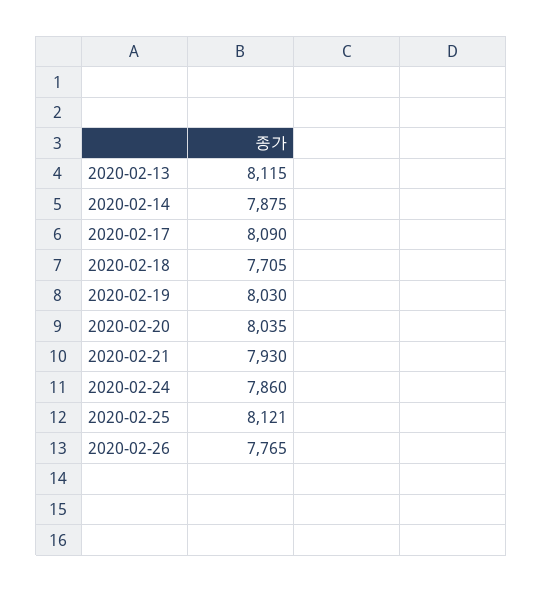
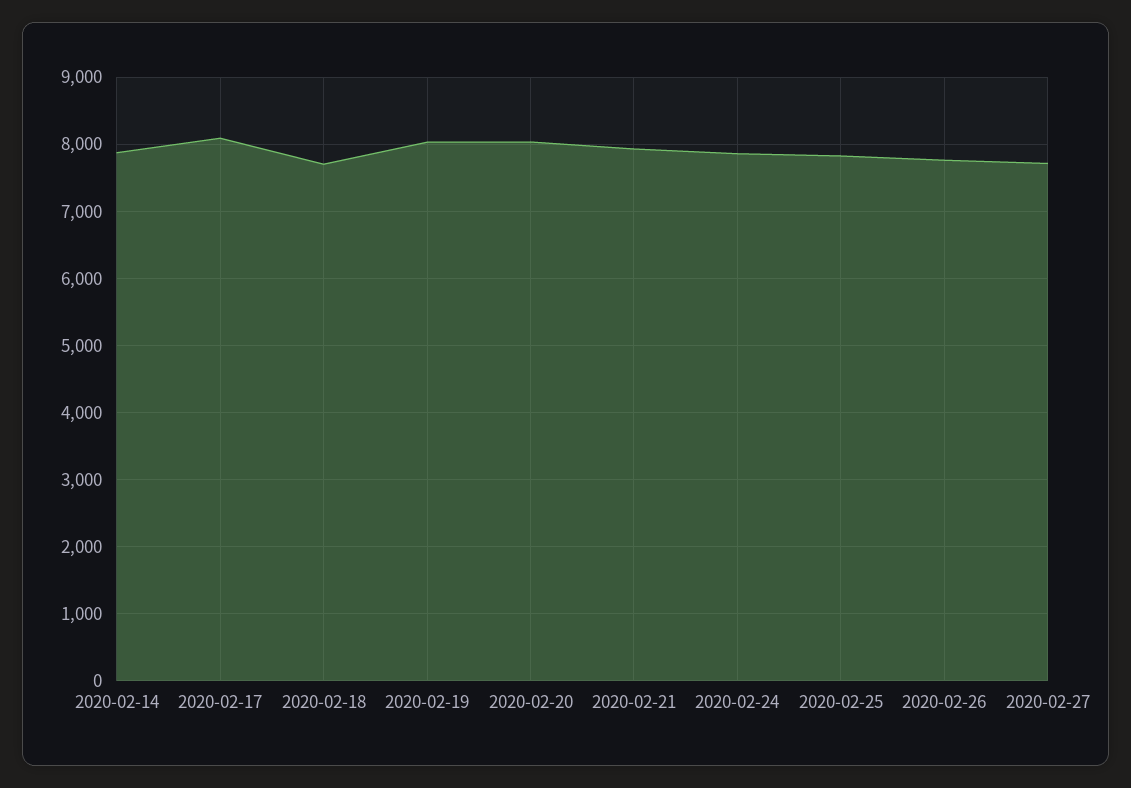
2020-02-13: 8115 -> none
2020-02-25: 8121 -> 7800
2020-02-27: none -> 7700

